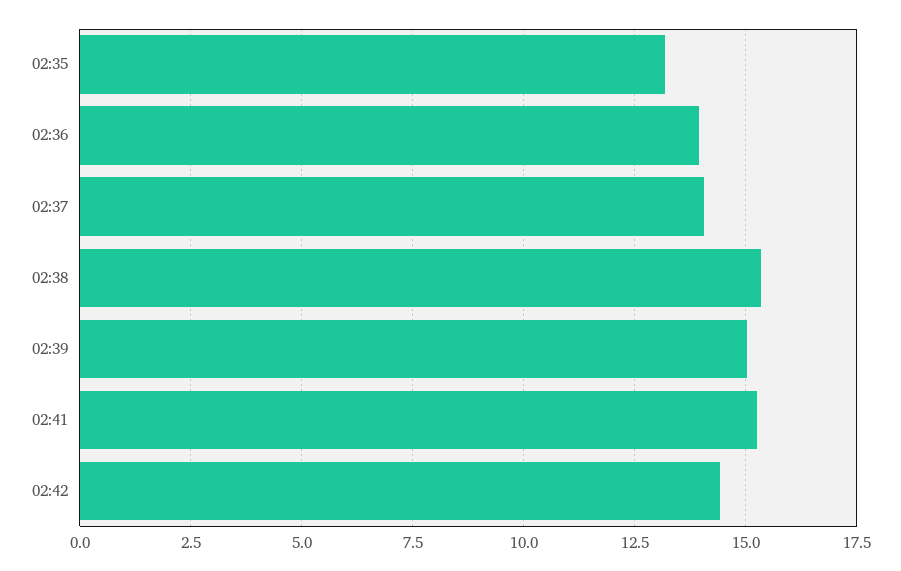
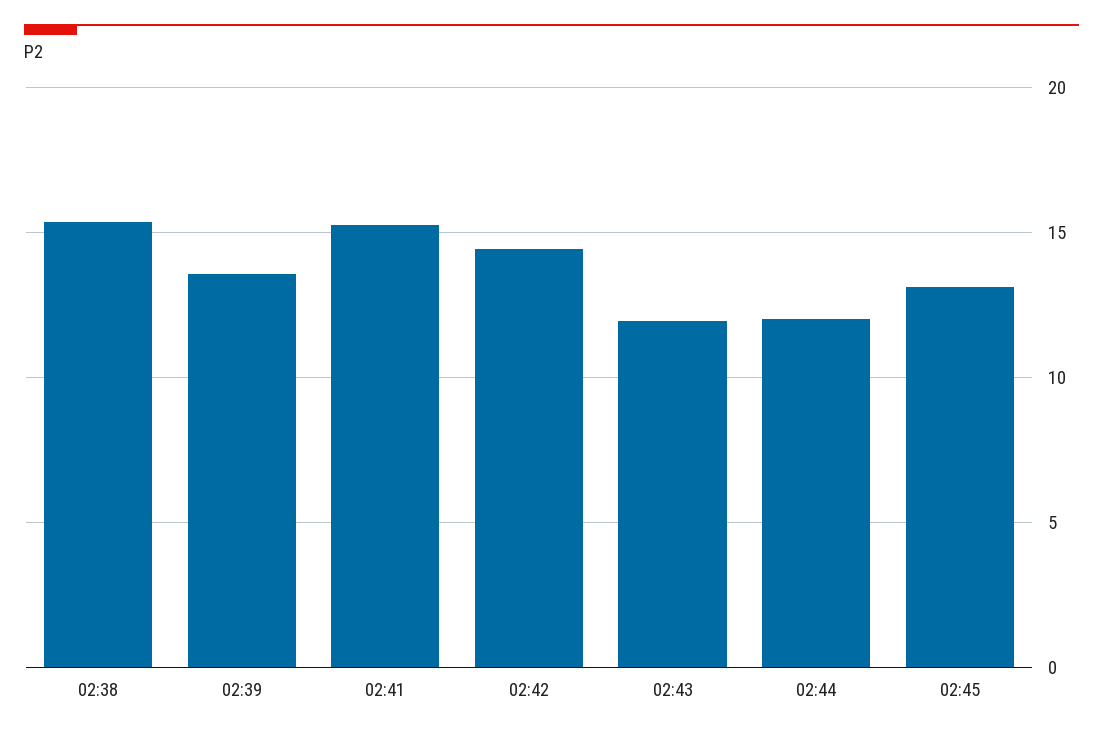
02:35: 13.25 -> none
02:36: 14 -> none
02:37: 14 -> none
02:39: 15 -> 13.5
02:43: none -> 12
02:44: none -> 12
02:45: none -> 13

